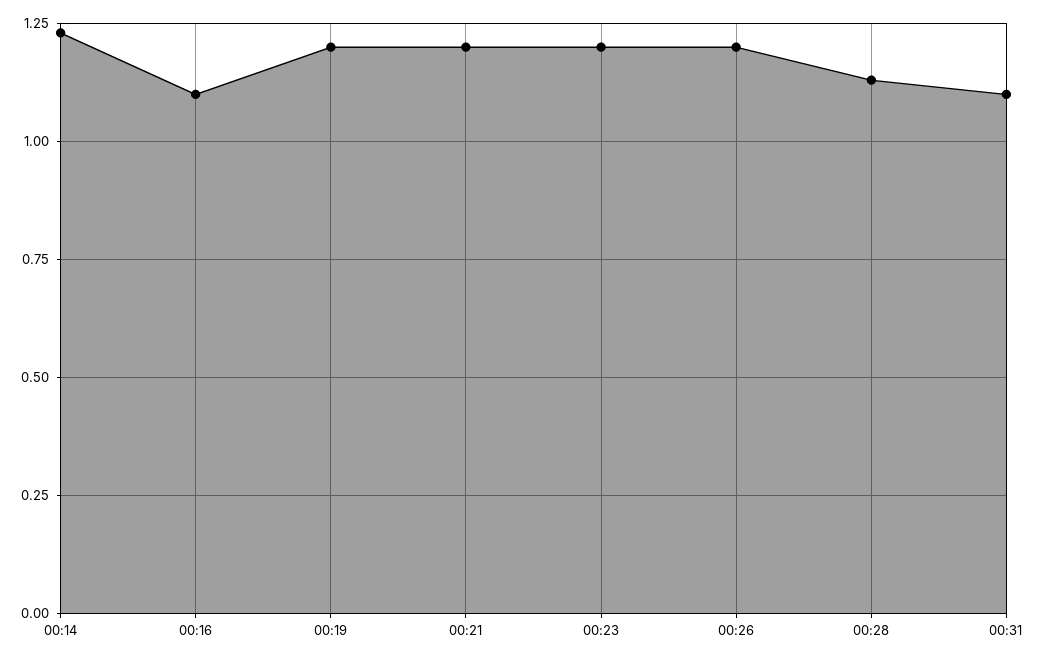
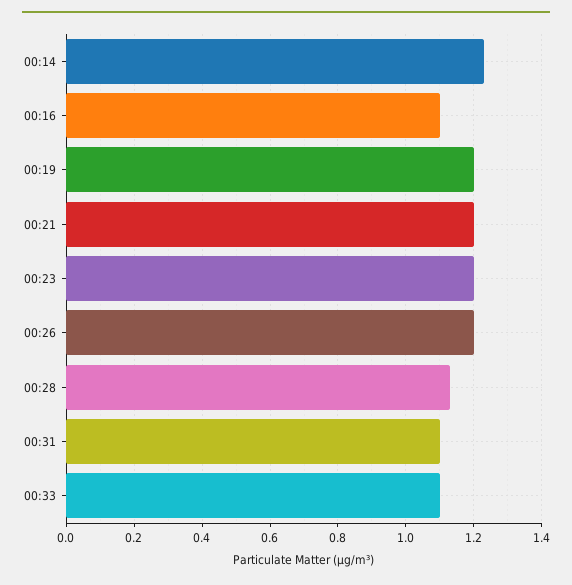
00:33: none -> 1.1

